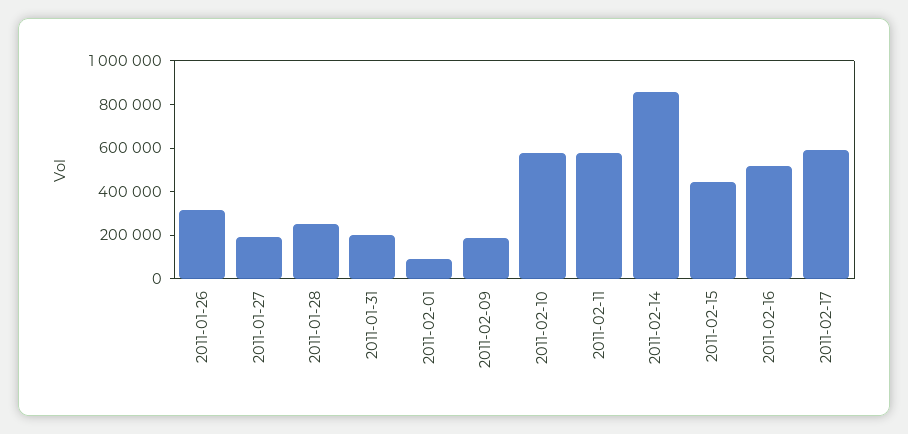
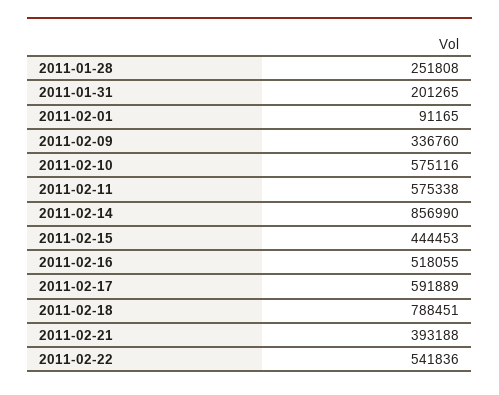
2011-01-26: 300000 -> none
2011-01-27: 200000 -> none
2011-02-09: 200000 -> 336760
2011-02-18: none -> 788451
2011-02-21: none -> 393188
2011-02-22: none -> 541836

